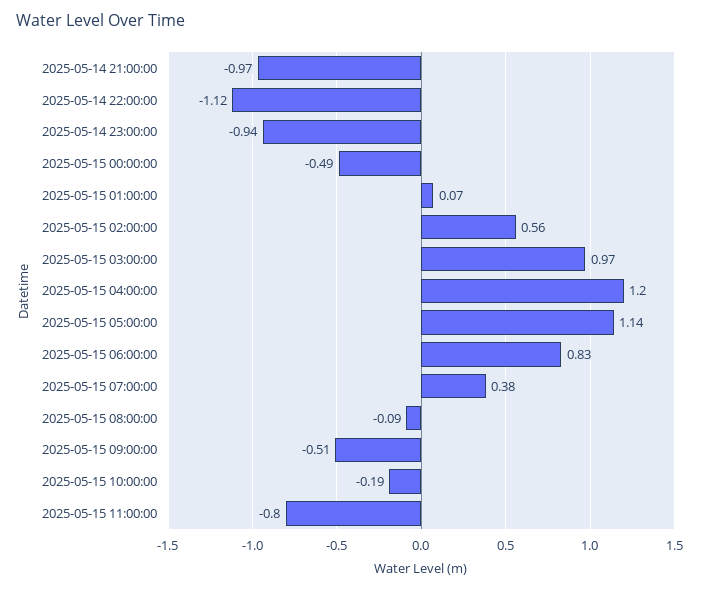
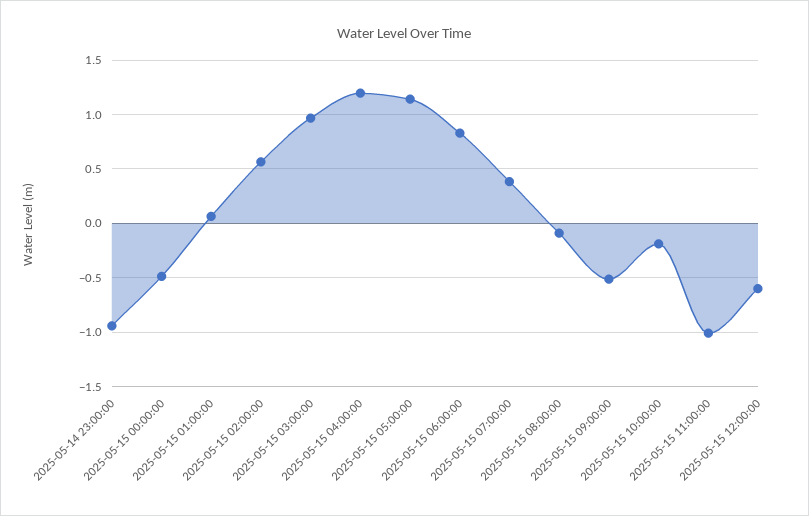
2025-05-14 21:00:00: -0.97 -> none
2025-05-14 22:00:00: -1.12 -> none
2025-05-15 11:00:00: -0.8 -> -1
2025-05-15 12:00:00: none -> -0.6

